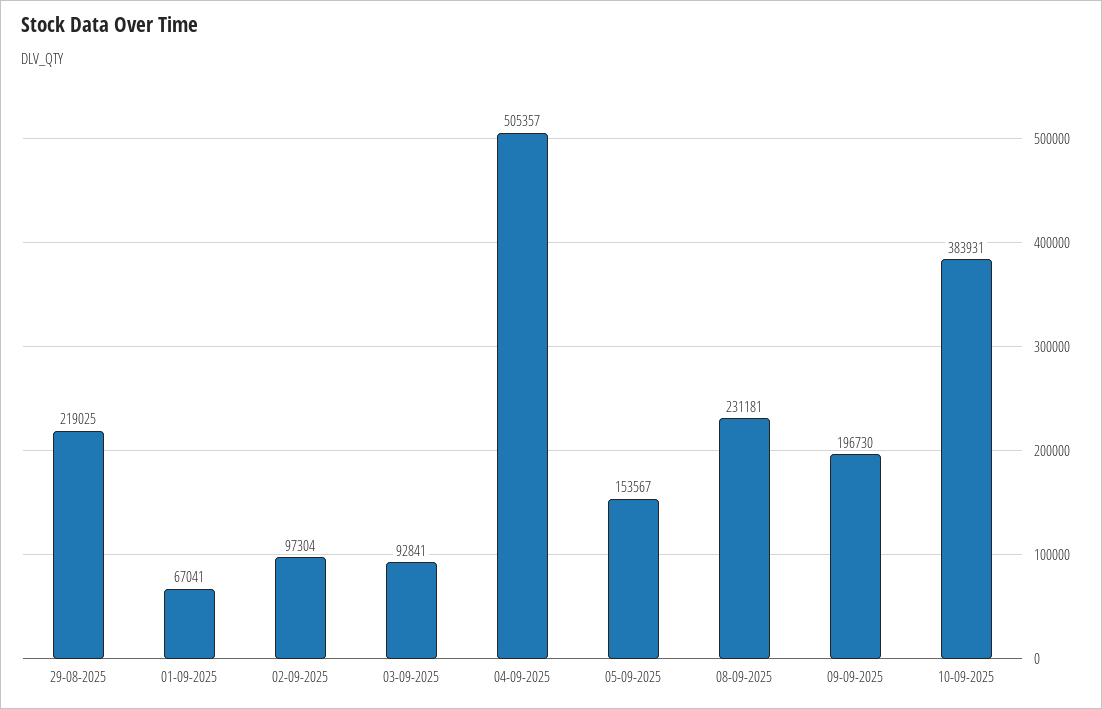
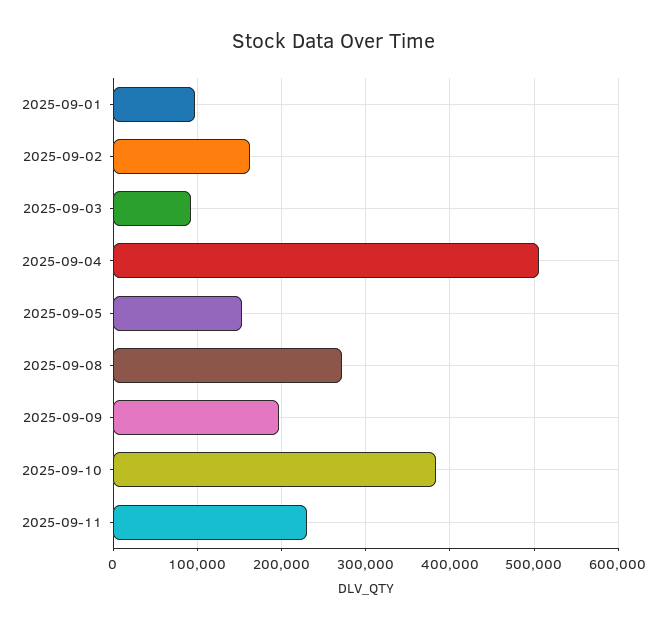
29-08-2025: 219025 -> none
01-09-2025: 67041 -> 100000
02-09-2025: 97304 -> 160000
08-09-2025: 231181 -> 270000
2025-09-11: none -> 230000

